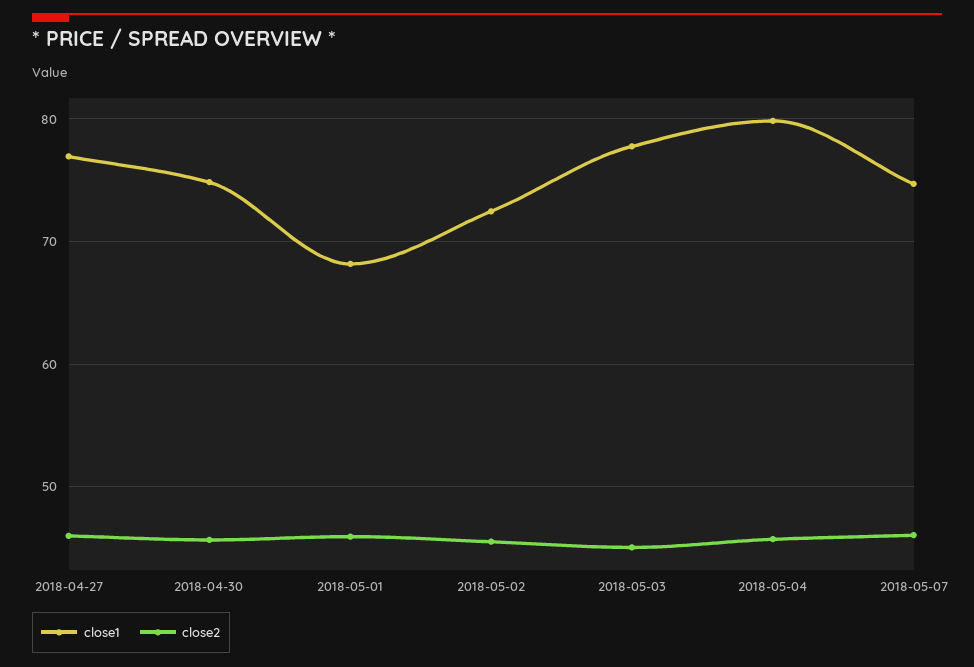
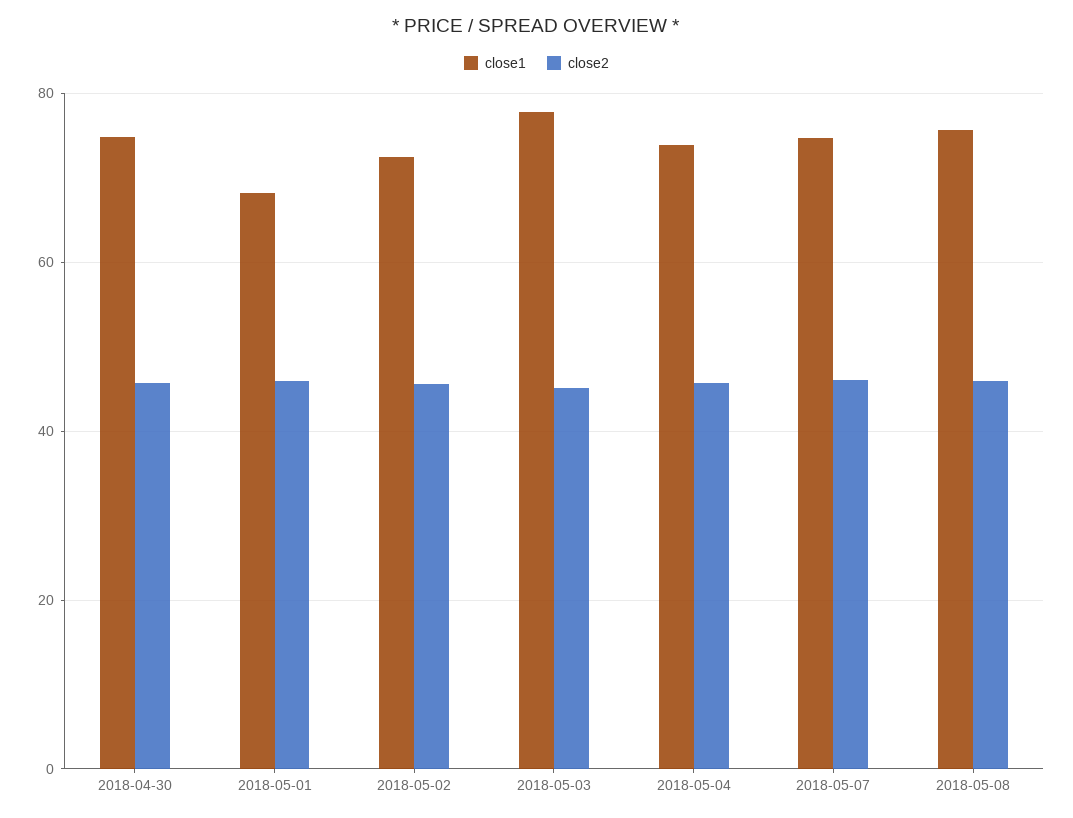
close1, 2018-04-27: 77 -> none
close2, 2018-04-27: 46 -> none
close1, 2018-05-04: 80 -> 74
close1, 2018-05-08: none -> 76
close2, 2018-05-08: none -> 46

